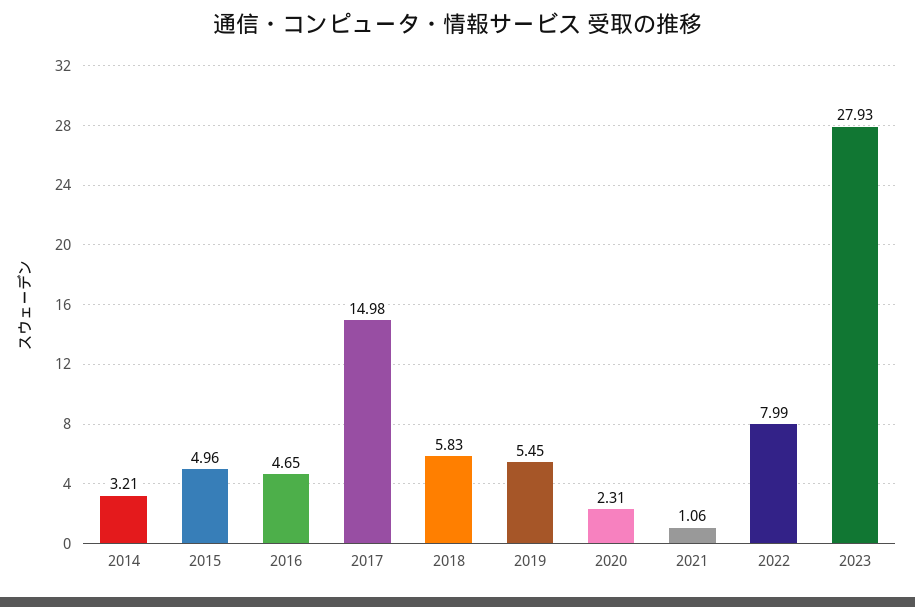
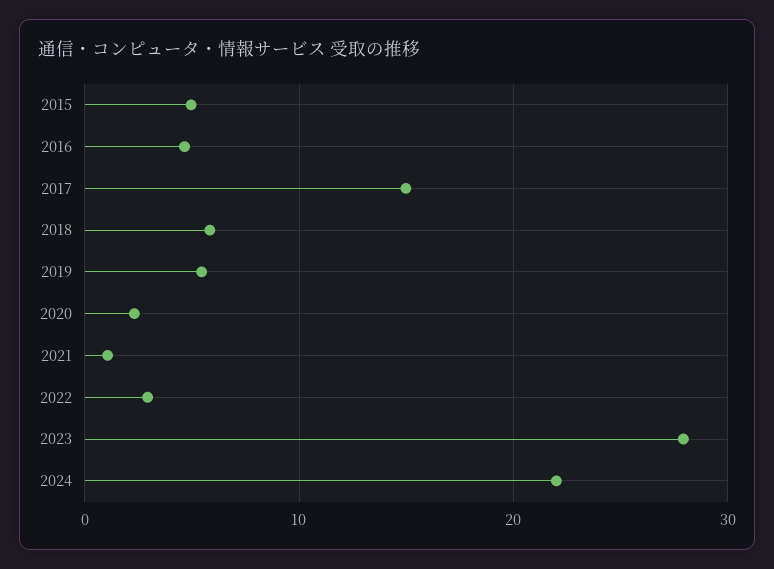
2014: 3.21 -> none
2022: 7.99 -> 3
2024: none -> 22

